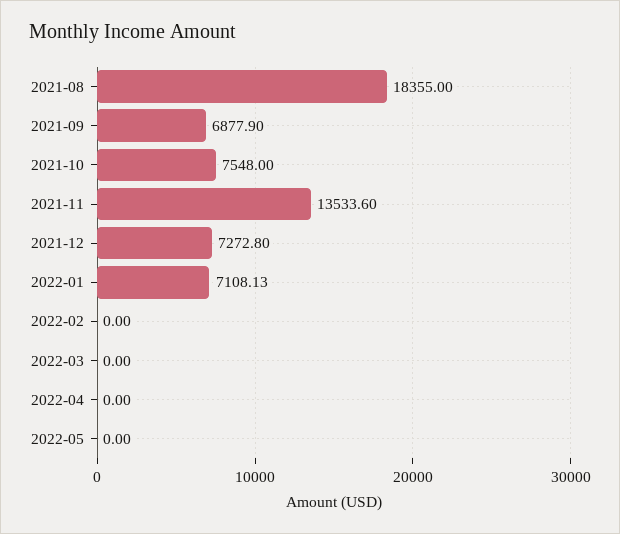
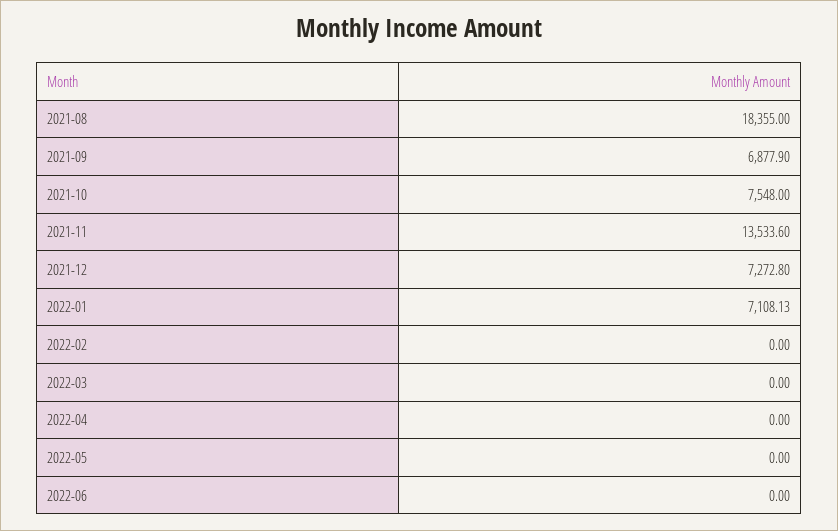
2022-06: none -> 0

